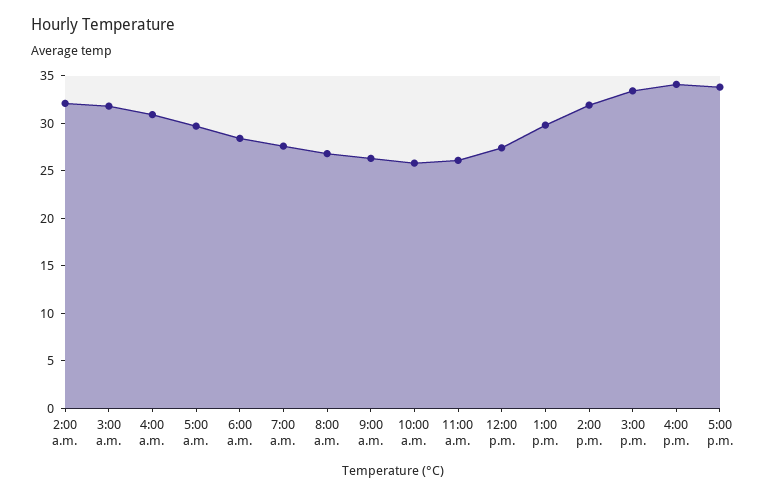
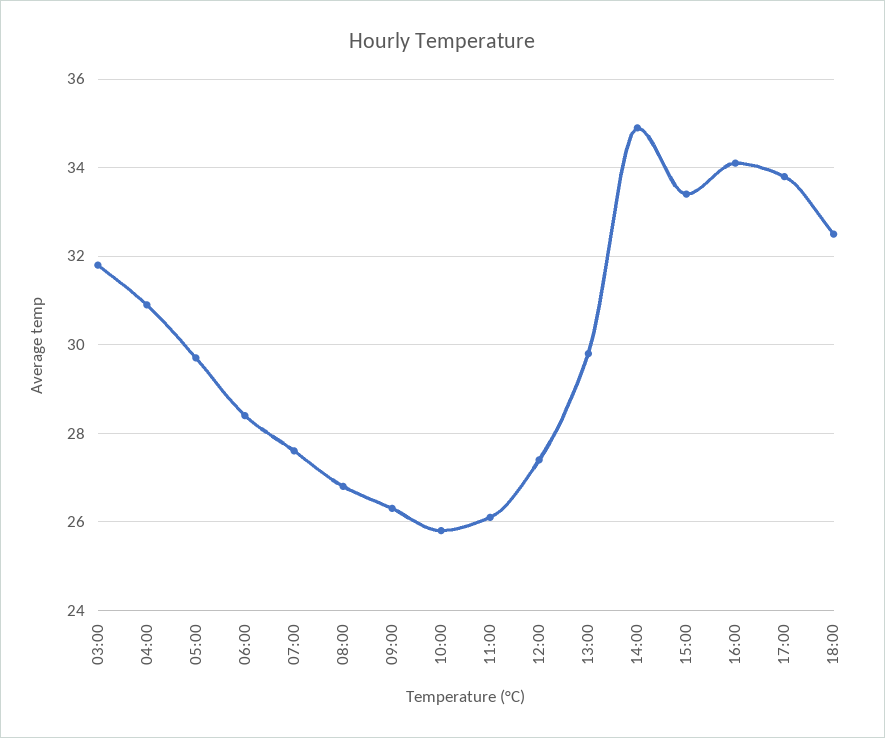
2:00 a.m.: 32 -> none
2:00 p.m.: 32 -> 35
18:00: none -> 32.5

